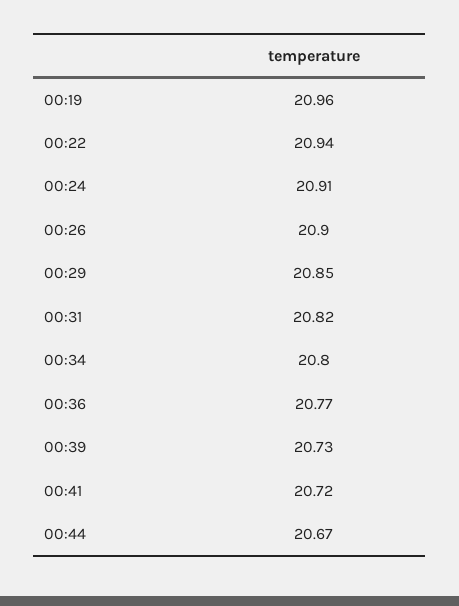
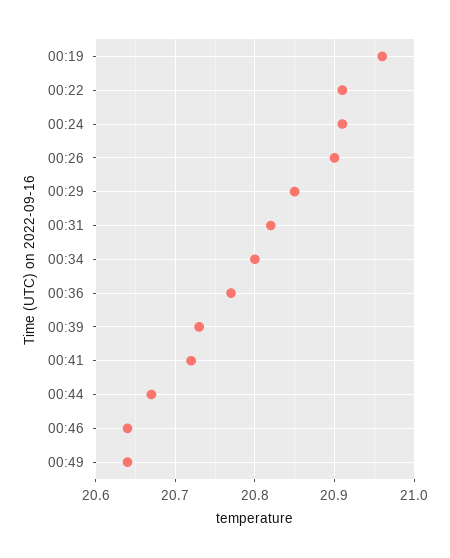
00:22: 20.94 -> 20.91
00:46: none -> 20.64
00:49: none -> 20.64

